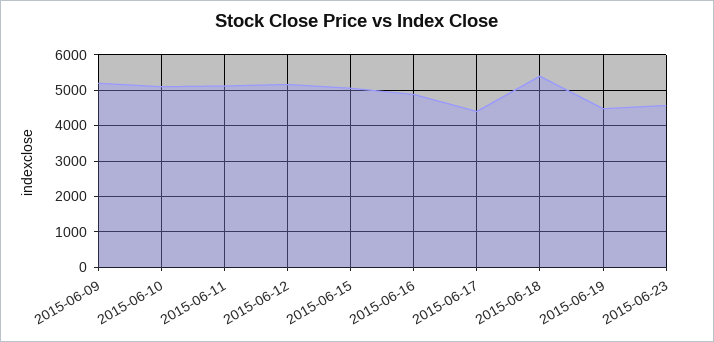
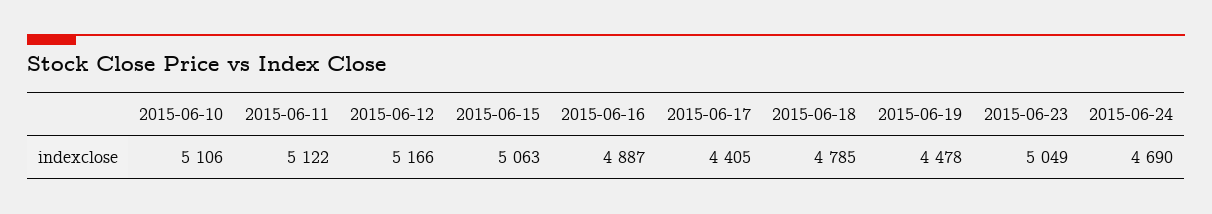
2015-06-09: 5200 -> none
2015-06-18: 5400 -> 4785
2015-06-23: 4600 -> 5049
2015-06-24: none -> 4690

